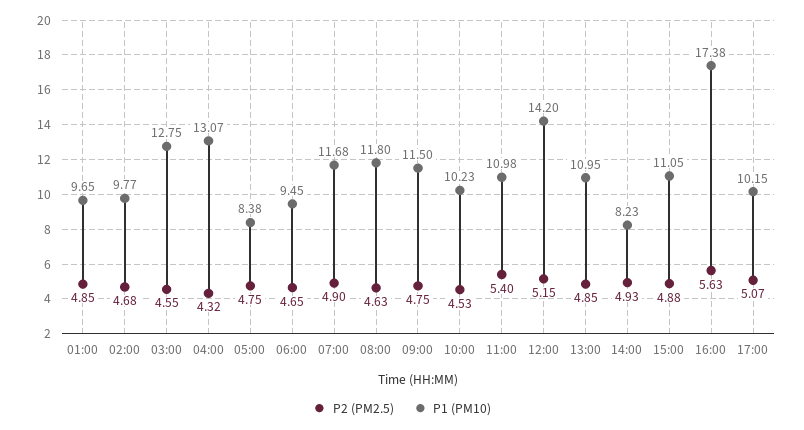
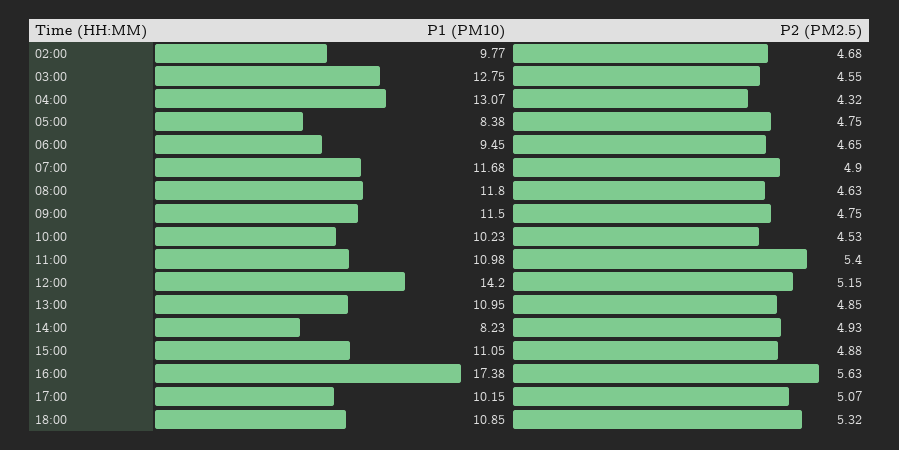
P2 (PM2.5), 01:00: 4.85 -> none
P1 (PM10), 01:00: 9.65 -> none
P1 (PM10), 18:00: none -> 10.85
P2 (PM2.5), 18:00: none -> 5.32

